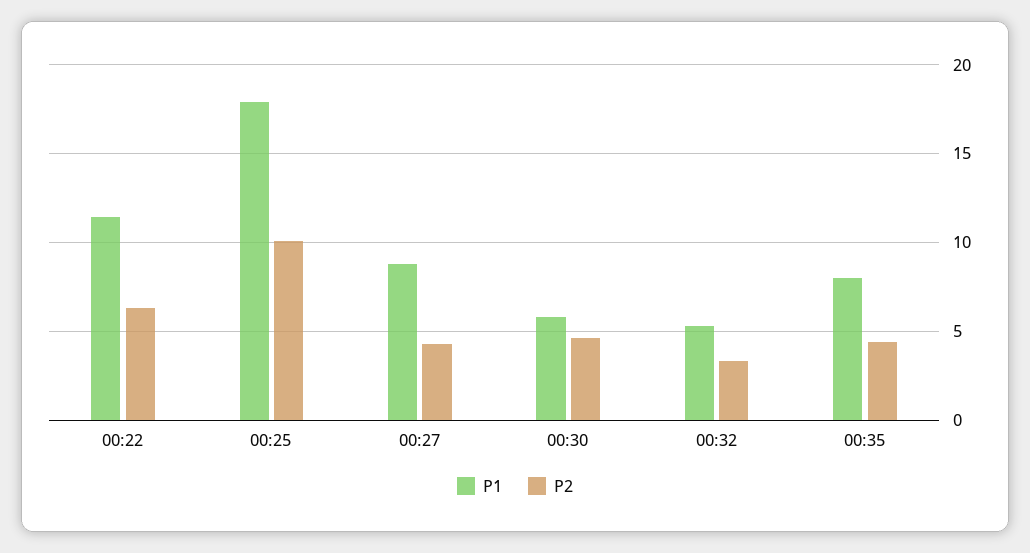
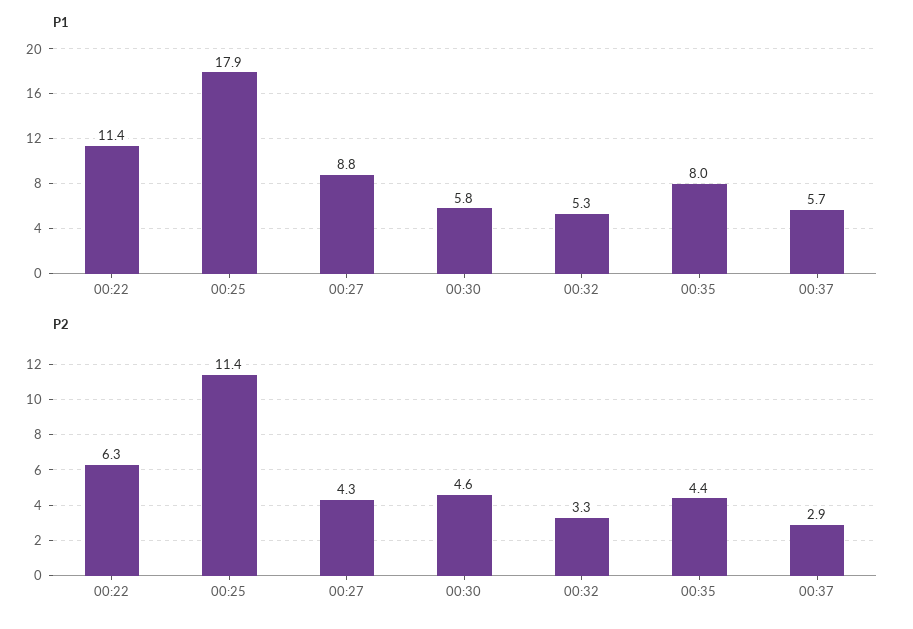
P2, 00:25: 10 -> 11.4
P1, 00:37: none -> 5.7
P2, 00:37: none -> 2.9

